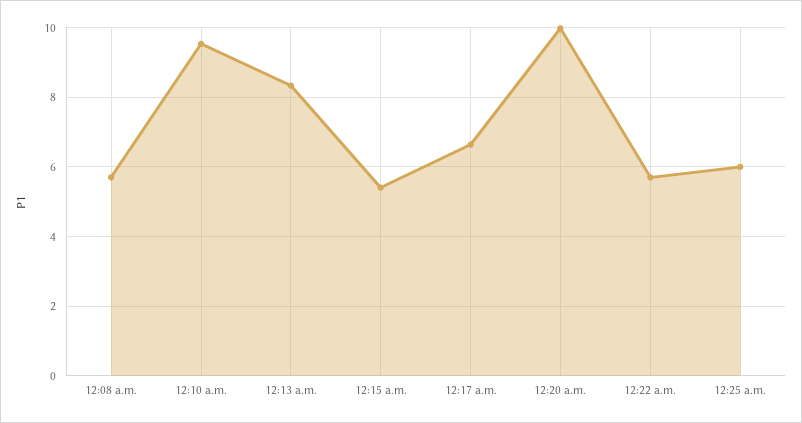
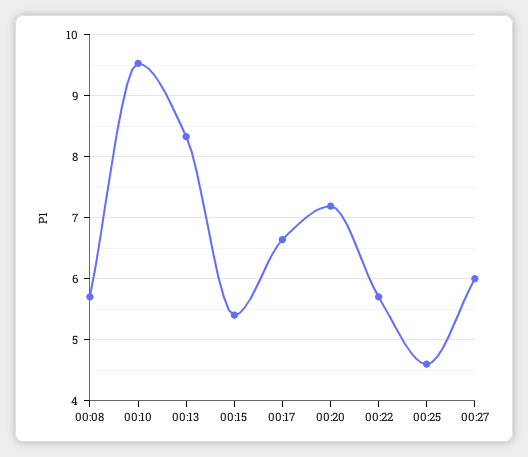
12:20 a.m.: 10 -> 7.2
12:25 a.m.: 6 -> 4.6
00:27: none -> 6

